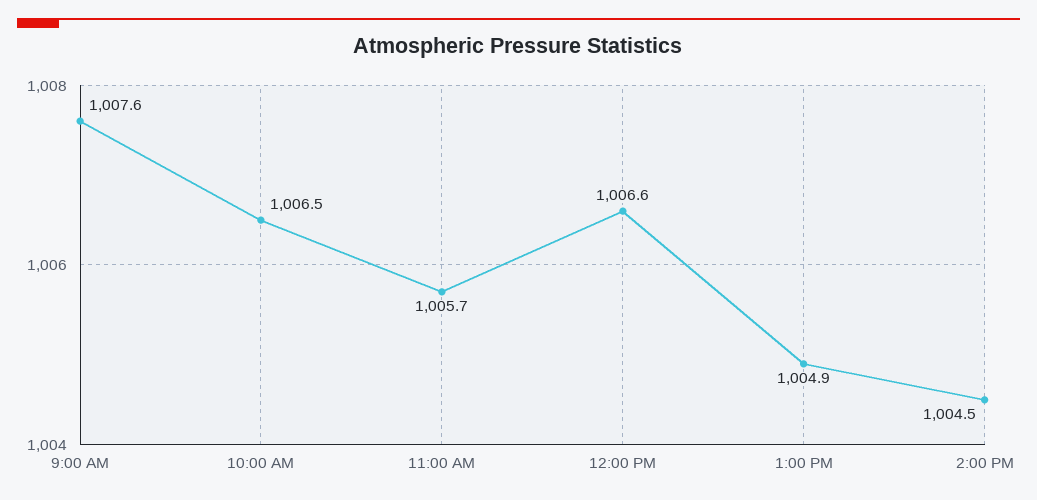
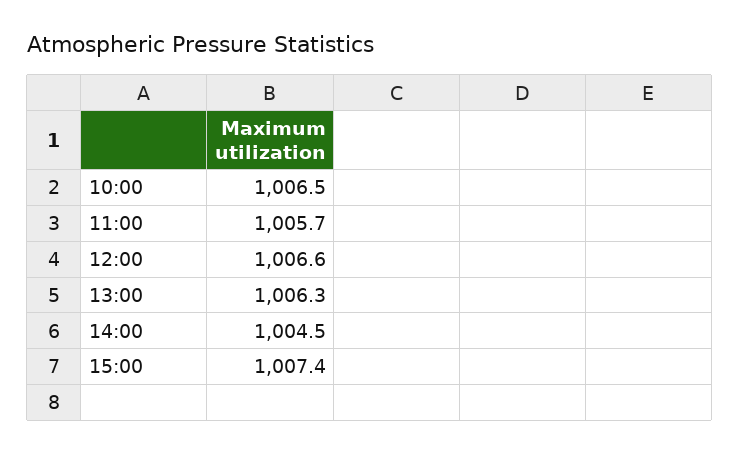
9:00 AM: 1007.6 -> none
1:00 PM: 1004.9 -> 1006.3
15:00: none -> 1007.4

